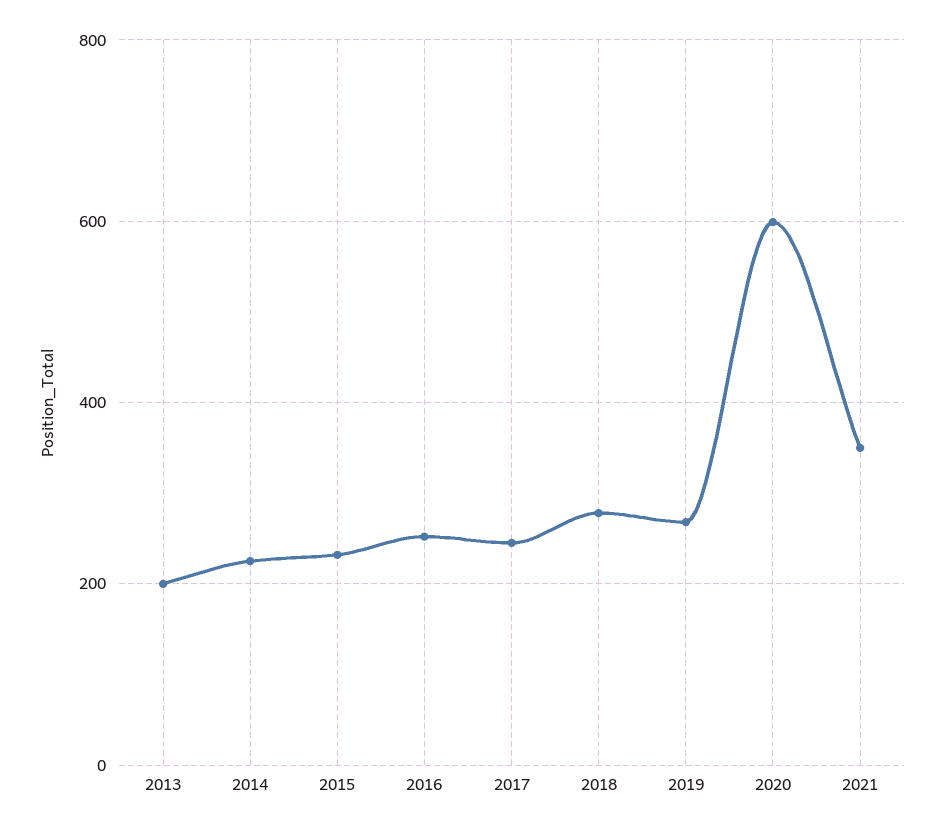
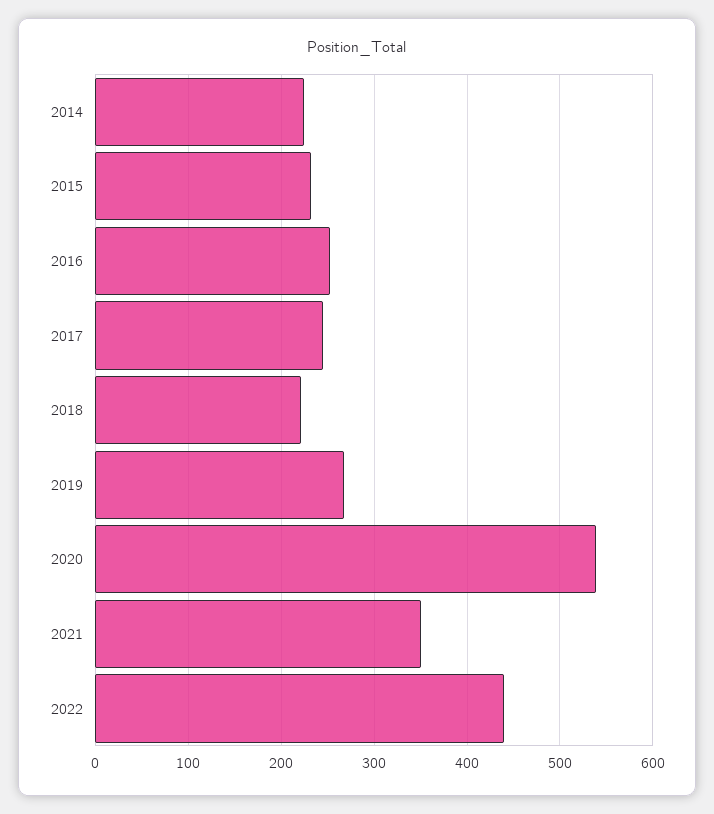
2013: 200 -> none
2018: 280 -> 220
2020: 600 -> 540
2022: none -> 440

